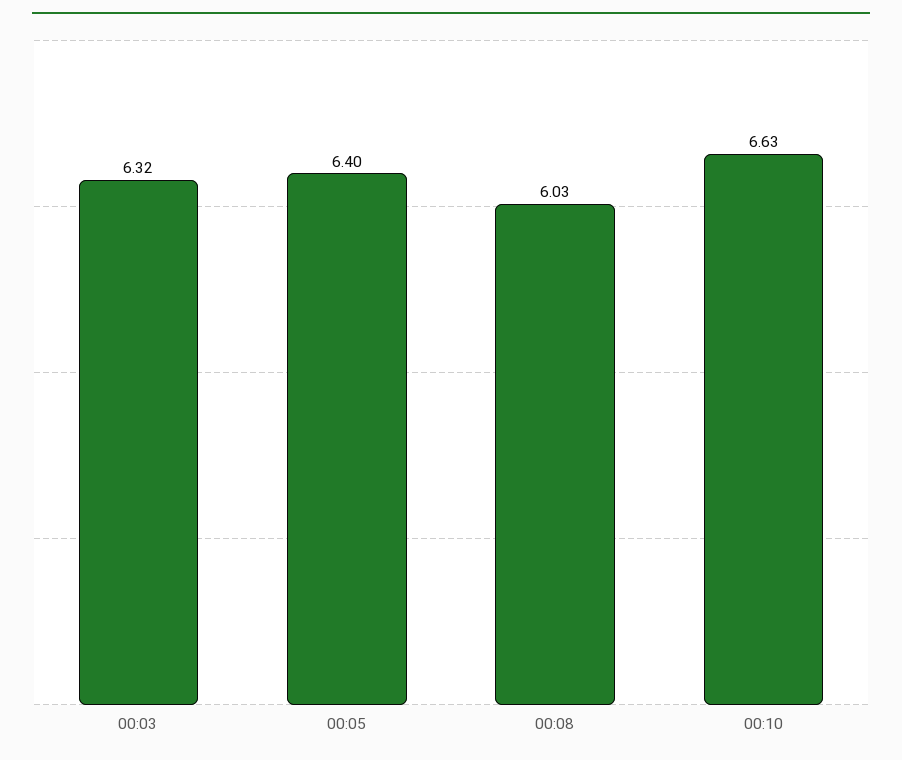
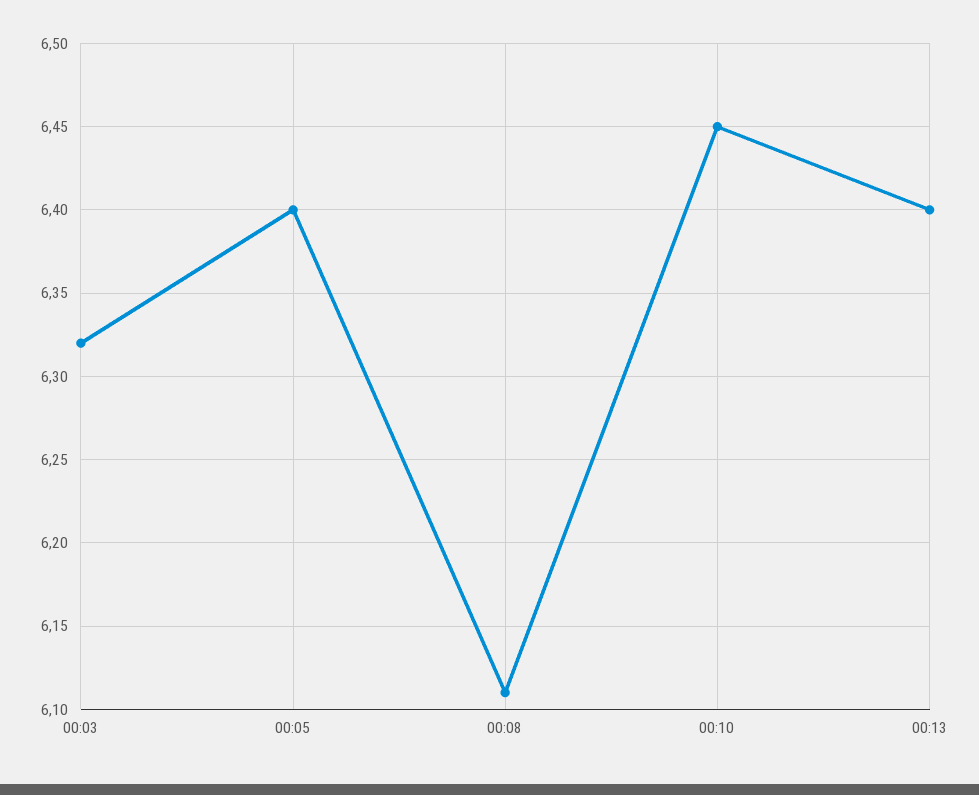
00:08: 6.03 -> 6.11
00:10: 6.63 -> 6.45
00:13: none -> 6.4

